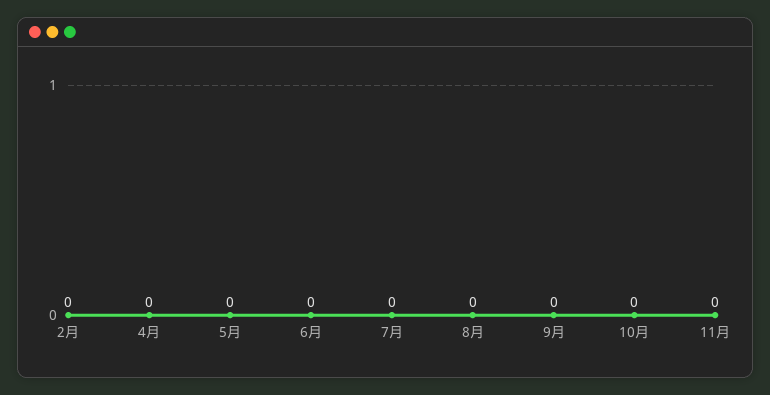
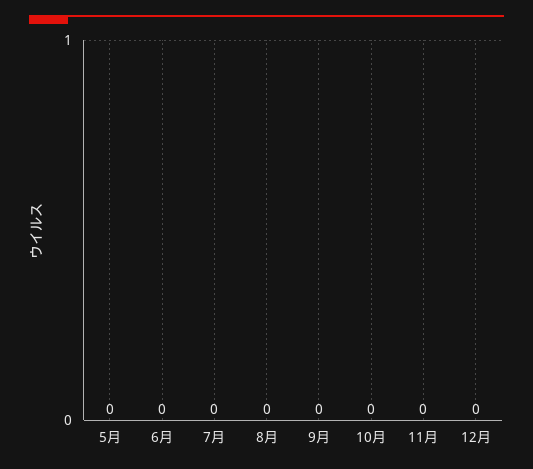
2月: 0 -> none
4月: 0 -> none
12月: none -> 0

